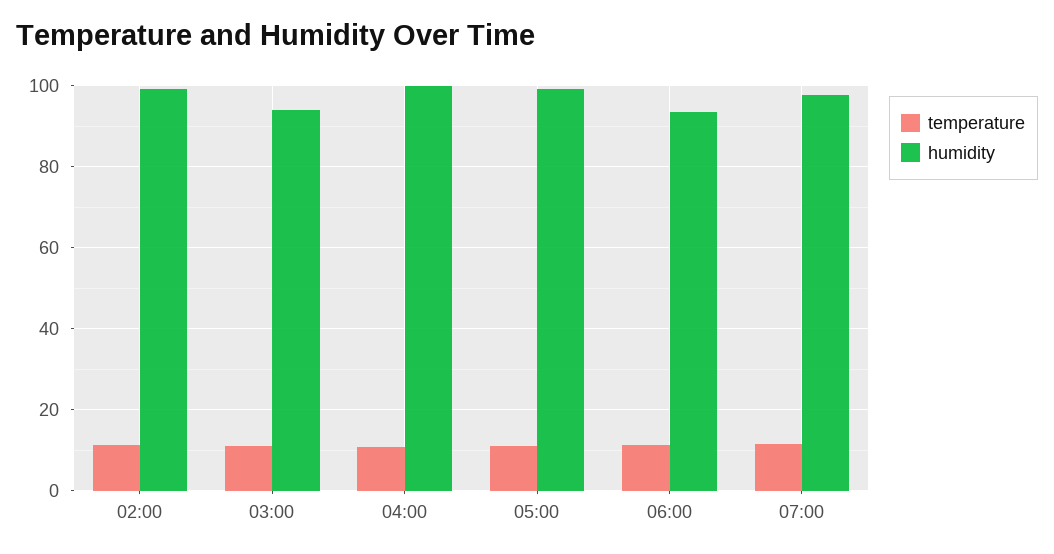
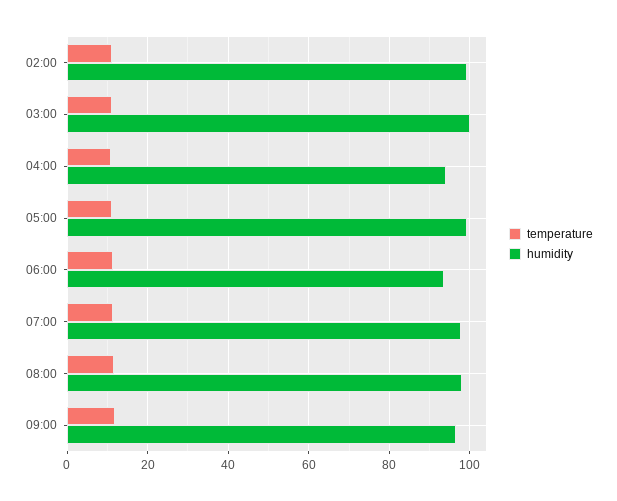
humidity, 03:00: 94 -> 100
humidity, 04:00: 100 -> 94
temperature, 08:00: none -> 12
humidity, 08:00: none -> 98
temperature, 09:00: none -> 12
humidity, 09:00: none -> 96

